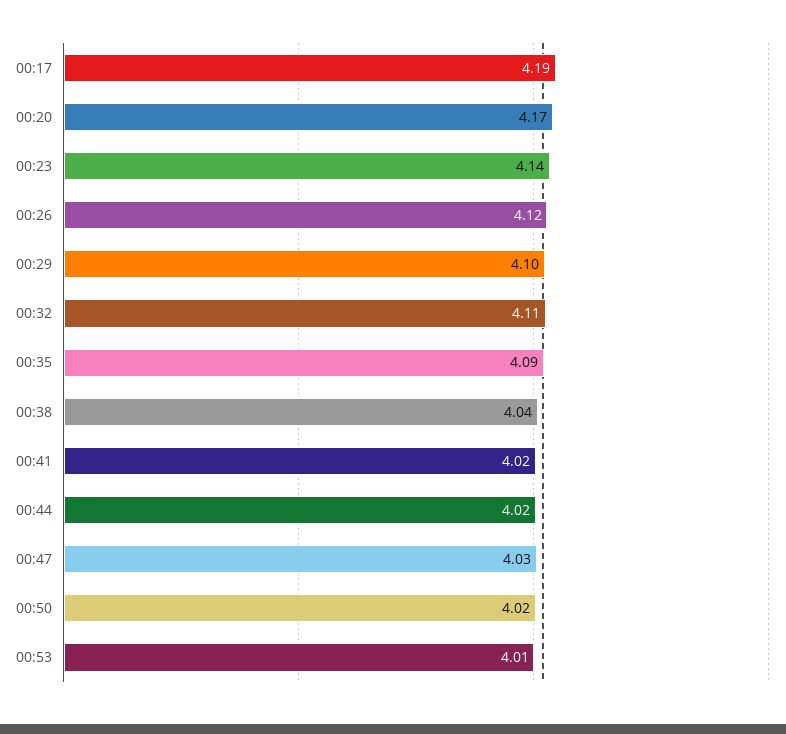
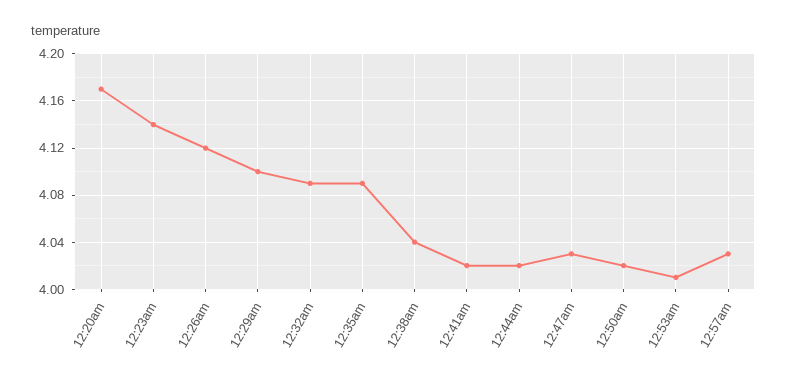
00:17: 4.19 -> none
00:32: 4.11 -> 4.09
12:57am: none -> 4.03

